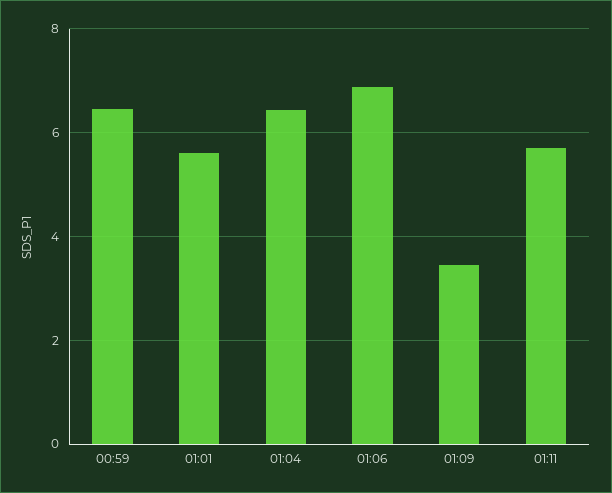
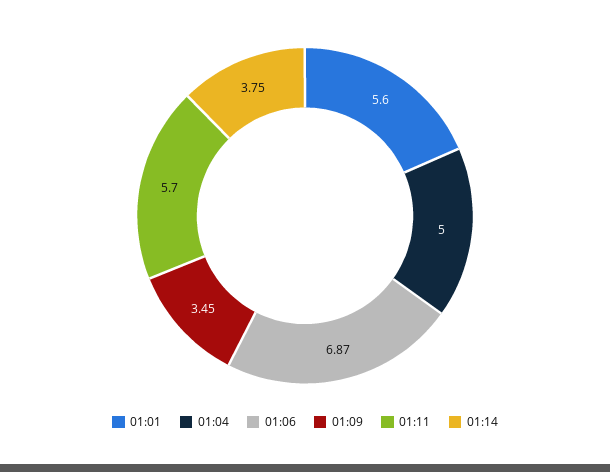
00:59: 6.4 -> none
01:04: 6.4 -> 5
01:14: none -> 3.75

